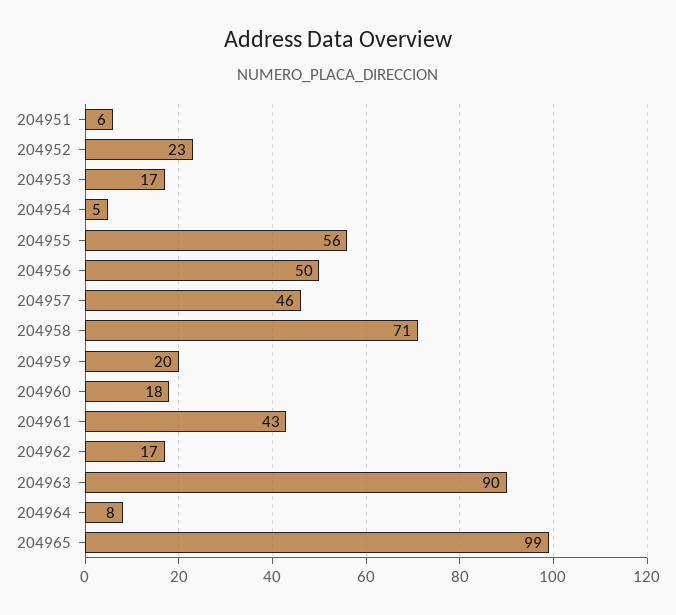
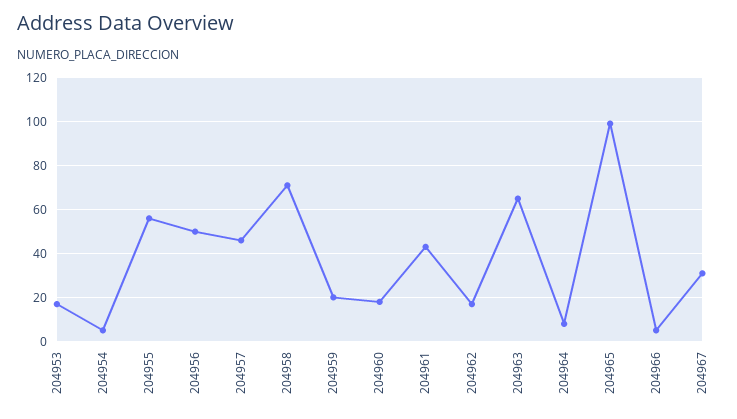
204951: 6 -> none
204952: 23 -> none
204963: 90 -> 65
204966: none -> 5
204967: none -> 30

